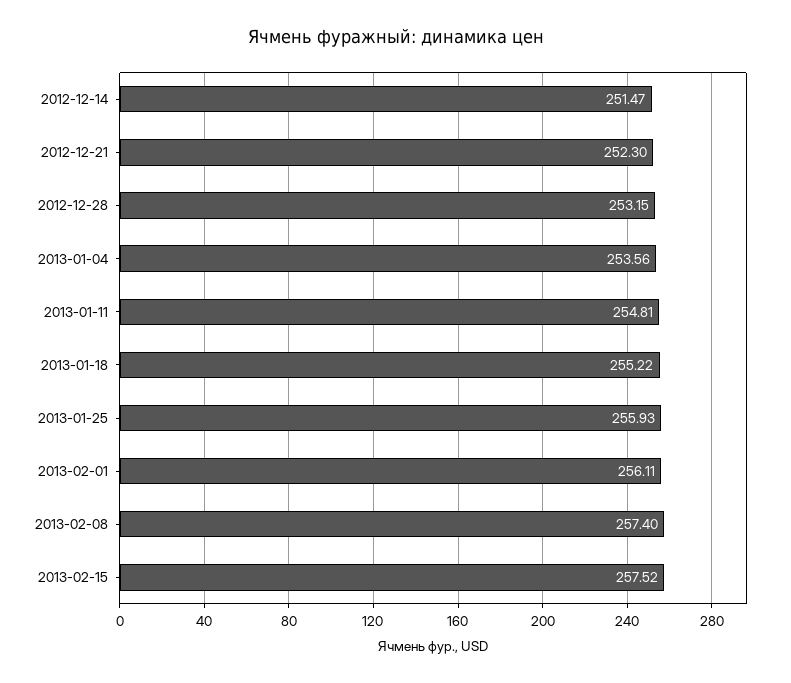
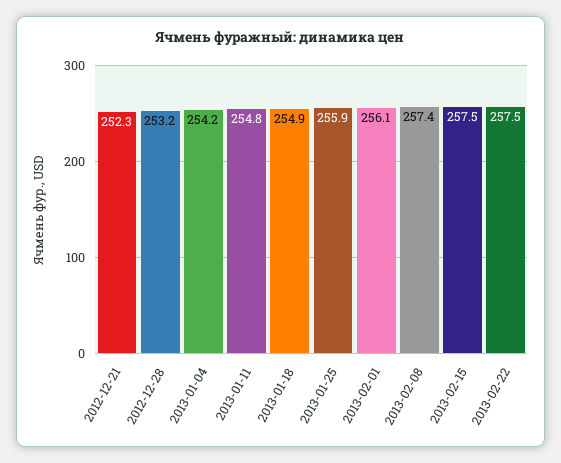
2012-12-14: 251.47 -> none
2013-01-04: 253.56 -> 254.2
2013-01-18: 255.22 -> 254.9
2013-02-22: none -> 257.5

